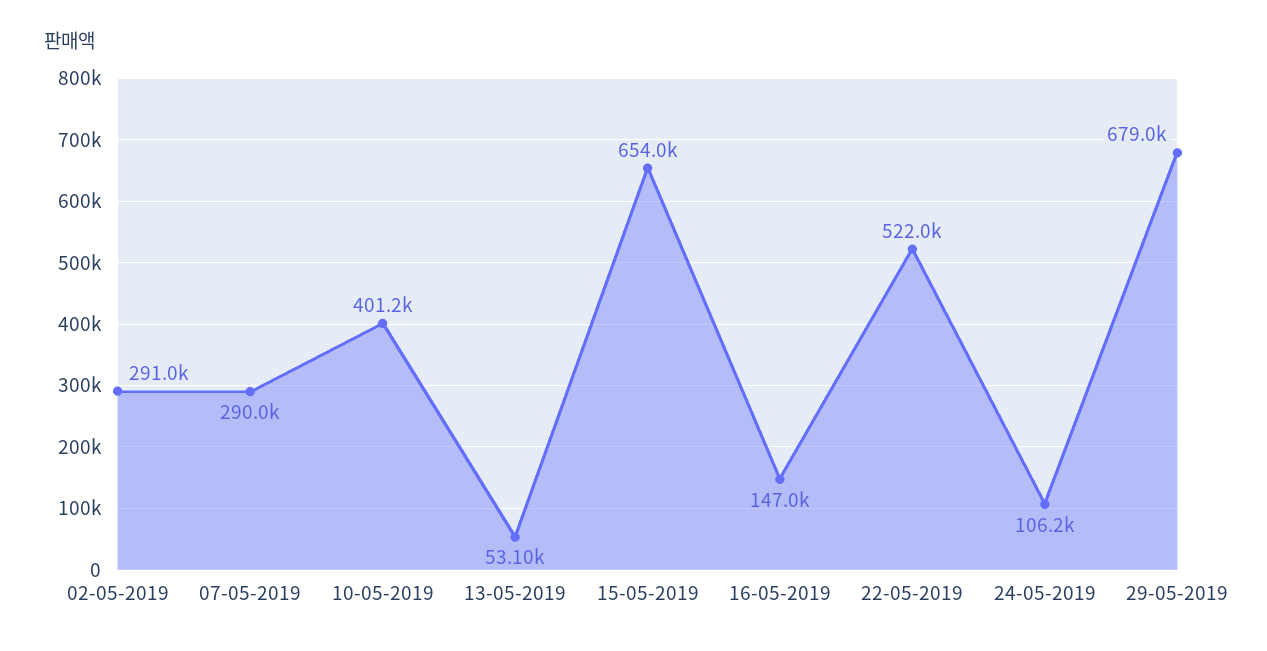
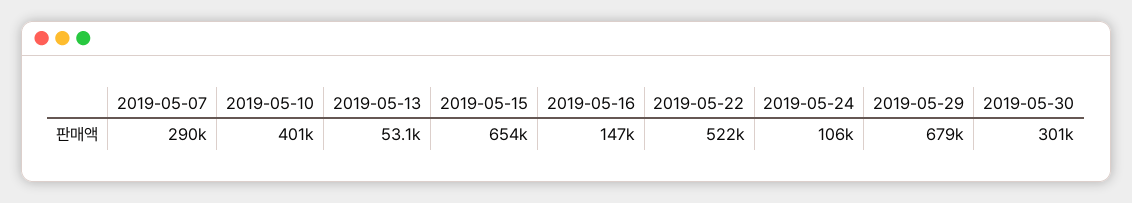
02-05-2019: 291000 -> none
2019-05-30: none -> 301000

